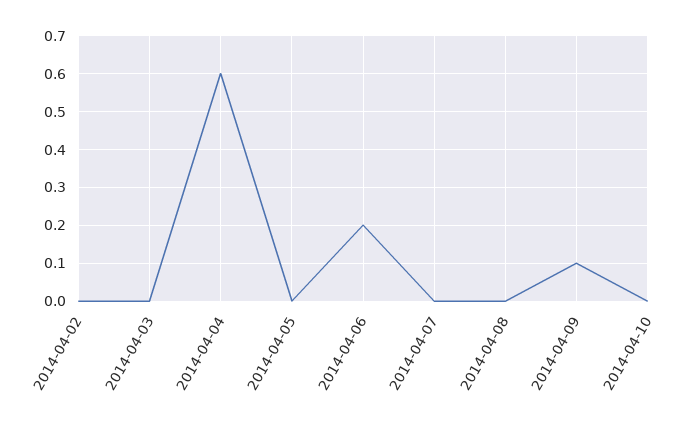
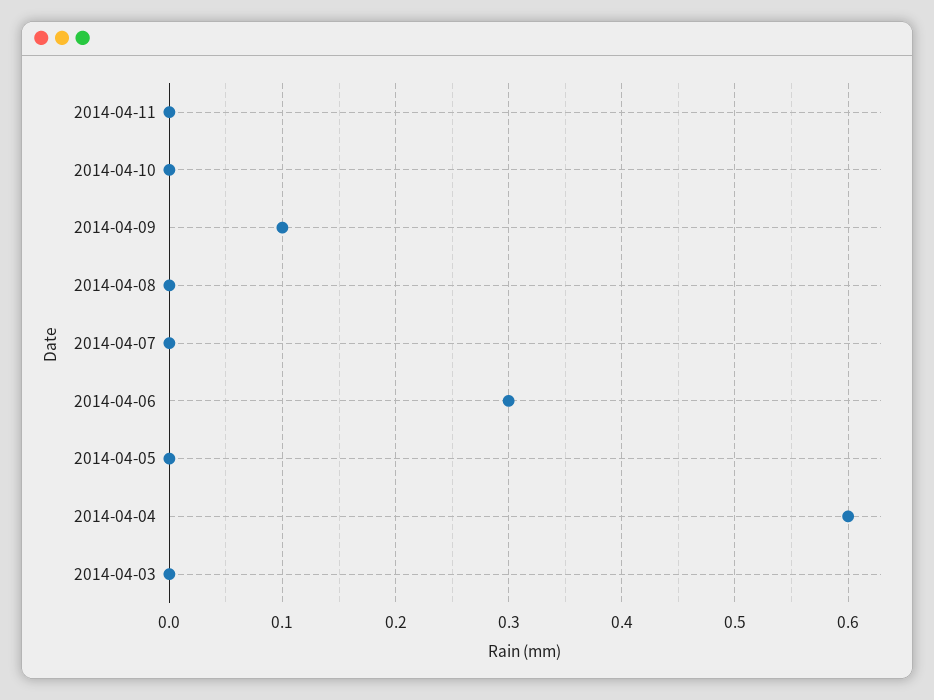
2014-04-02: 0 -> none
2014-04-06: 0.2 -> 0.3
2014-04-11: none -> 0

